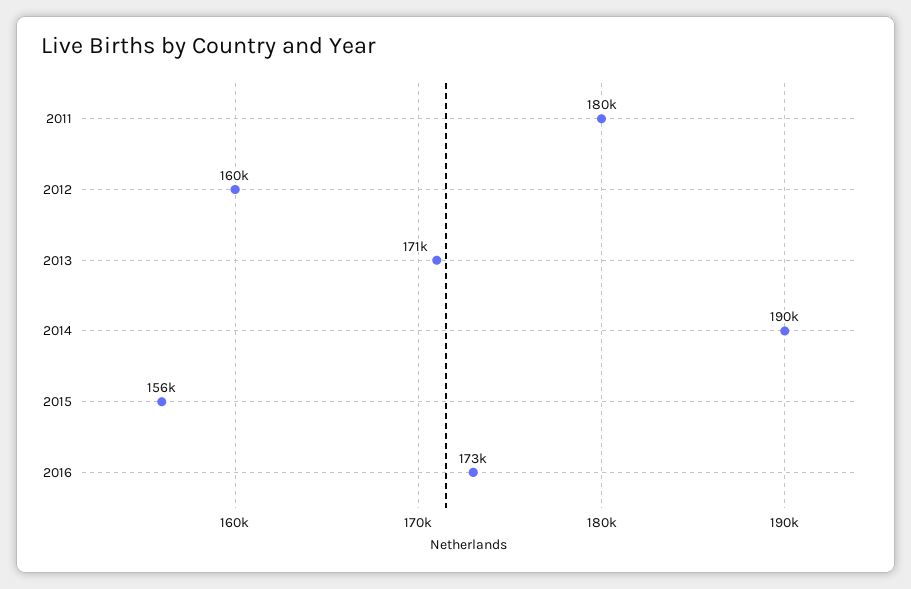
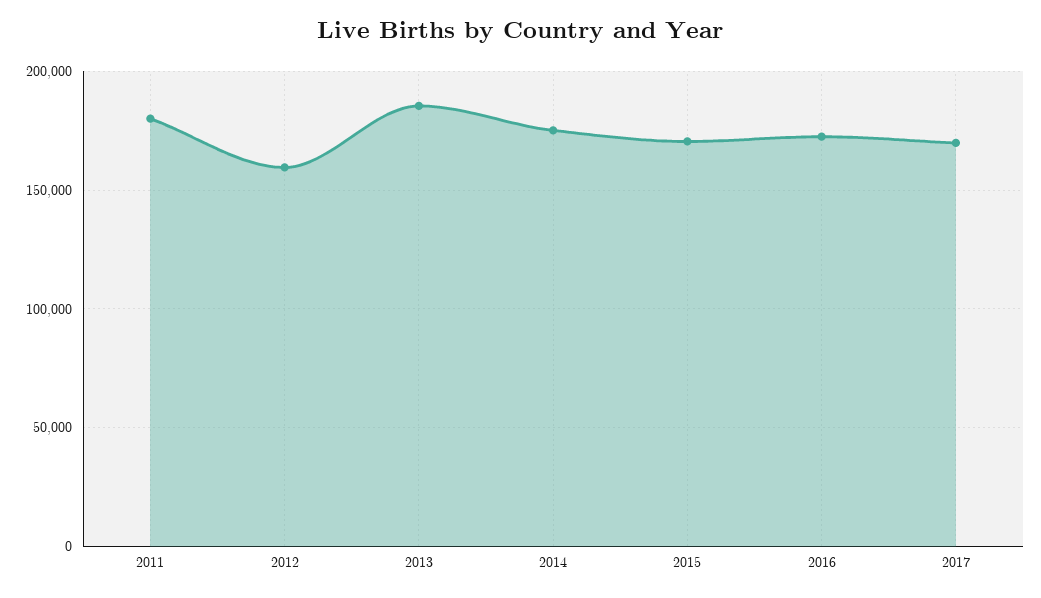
2013: 171000 -> 185000
2014: 190000 -> 175000
2015: 156000 -> 170000
2017: none -> 170000

